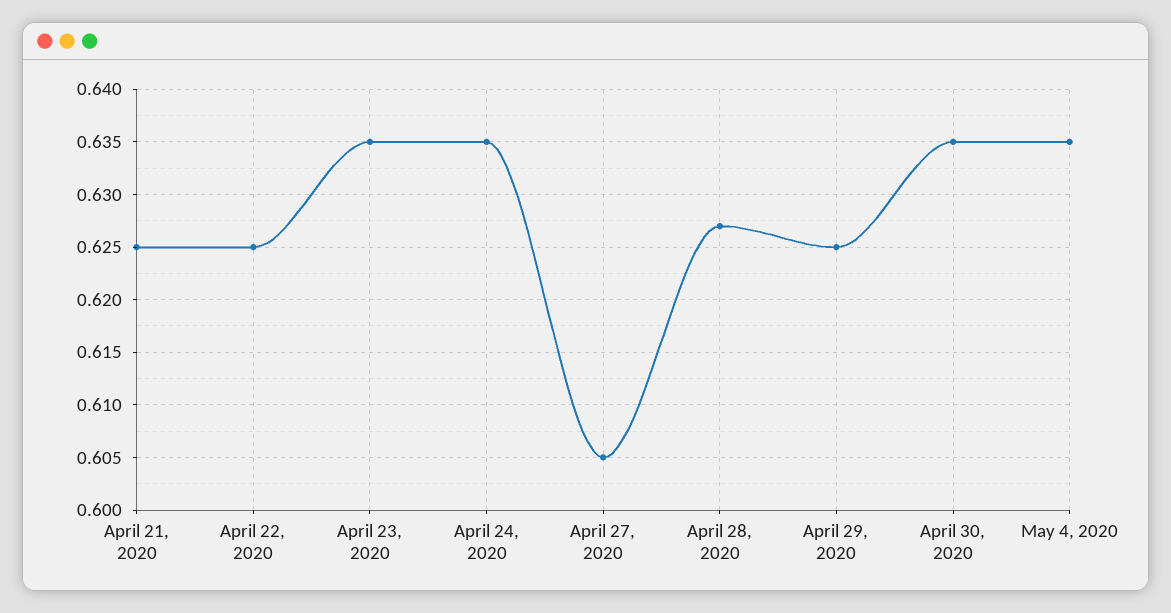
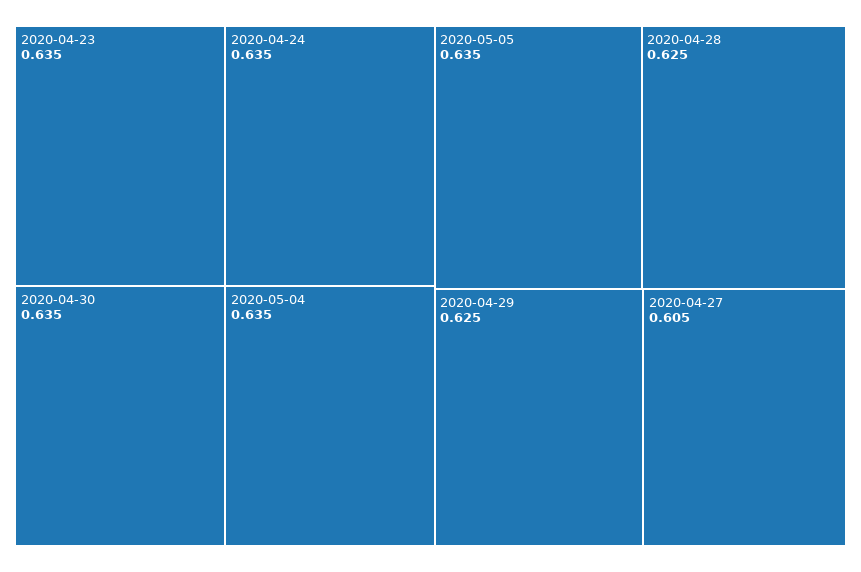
April 21, 2020: 0.625 -> none
April 22, 2020: 0.625 -> none
April 28, 2020: 0.627 -> 0.625
2020-05-05: none -> 0.635

